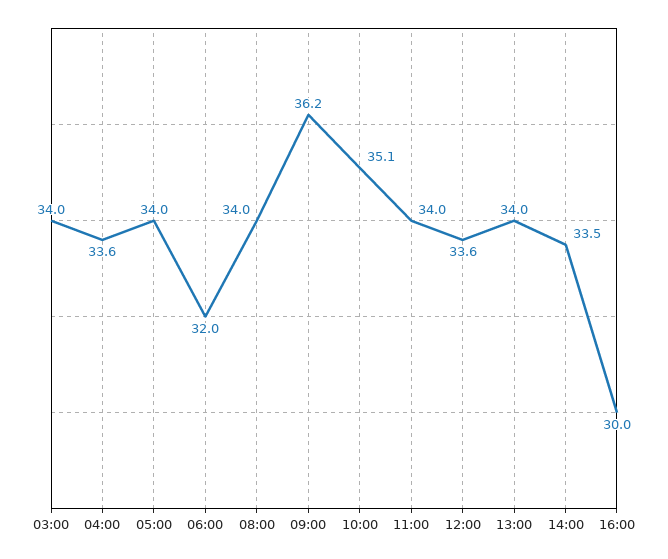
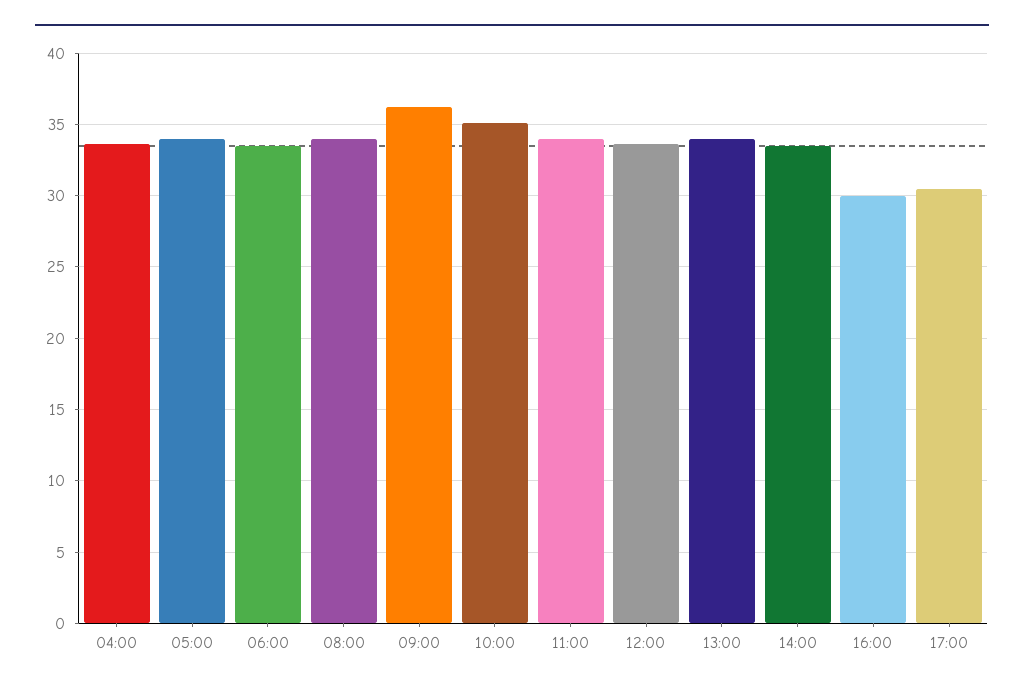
03:00: 34 -> none
06:00: 32 -> 33.5
17:00: none -> 30.5

